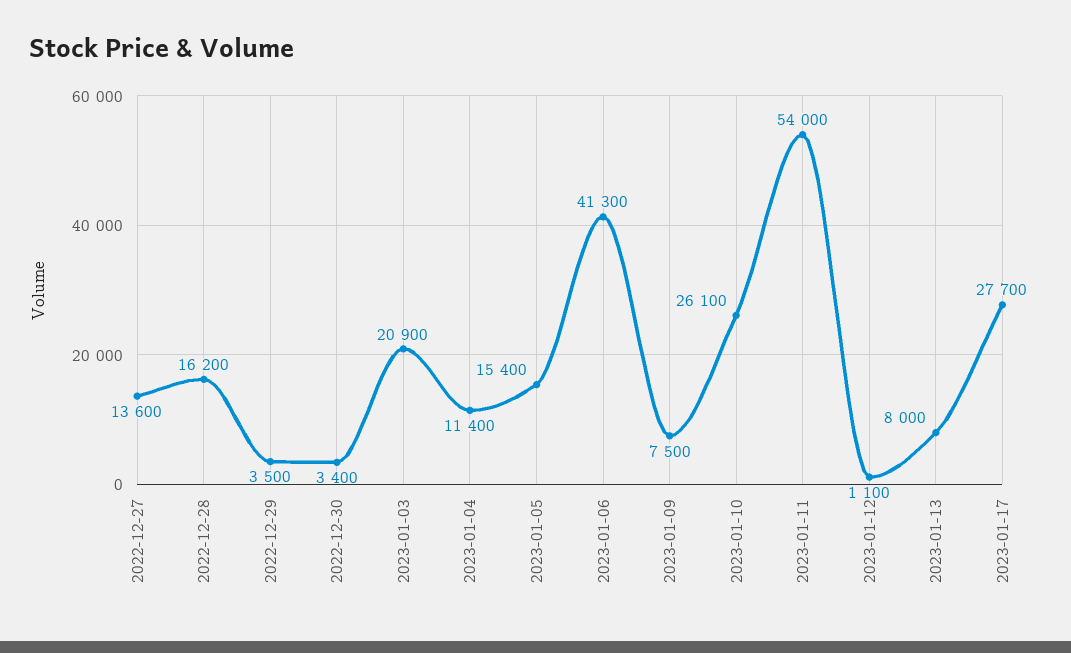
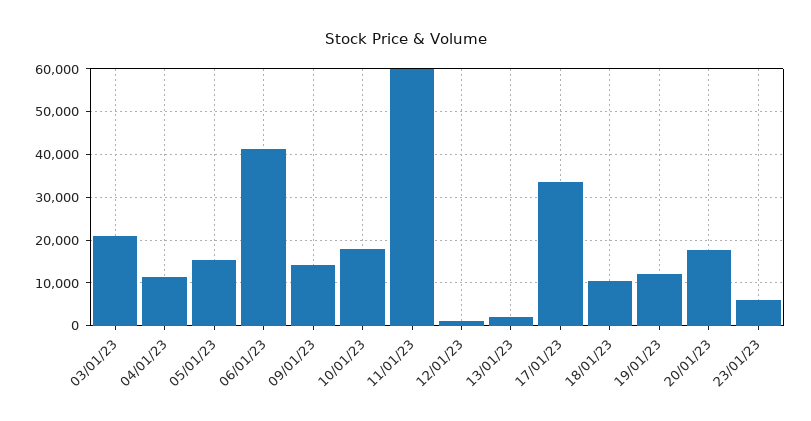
2022-12-27: 13600 -> none
2022-12-28: 16200 -> none
2022-12-29: 3500 -> none
2022-12-30: 3400 -> none
2023-01-09: 7500 -> 14000
2023-01-10: 26100 -> 18000
2023-01-11: 54000 -> 60000
2023-01-13: 8000 -> 2000
2023-01-17: 27700 -> 34000
18/01/23: none -> 10000
19/01/23: none -> 12000
20/01/23: none -> 18000
23/01/23: none -> 6000

